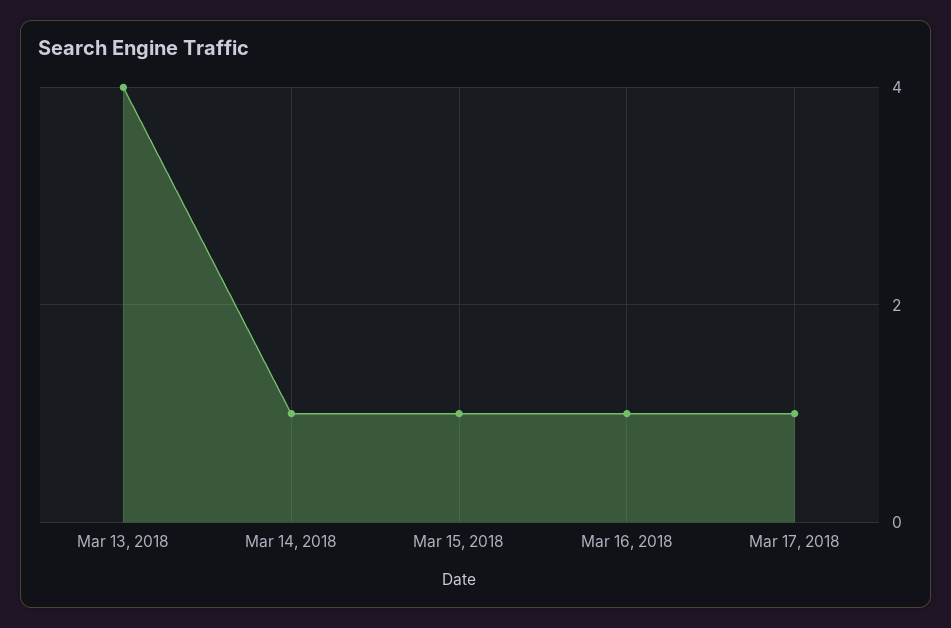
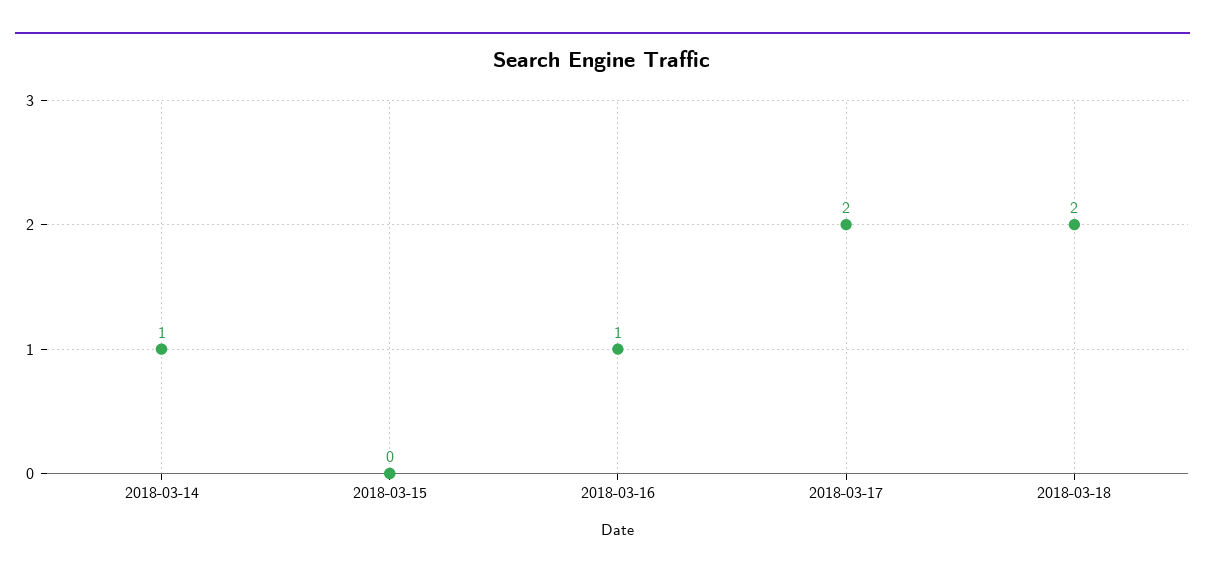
Mar 13, 2018: 4 -> none
Mar 15, 2018: 1 -> 0
Mar 17, 2018: 1 -> 2
2018-03-18: none -> 2

